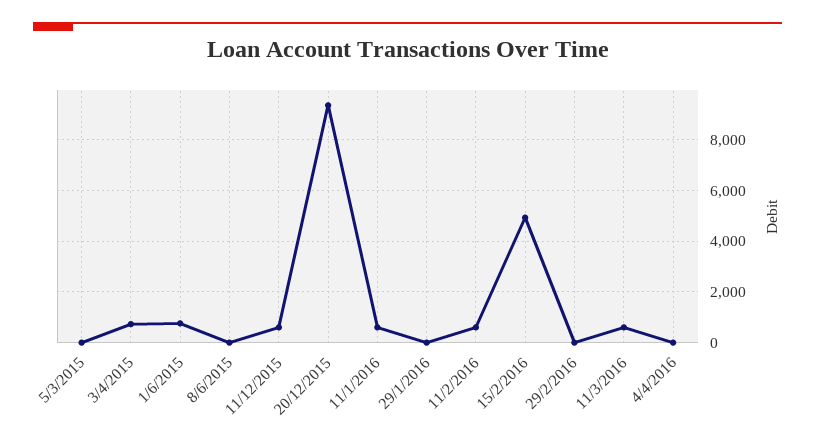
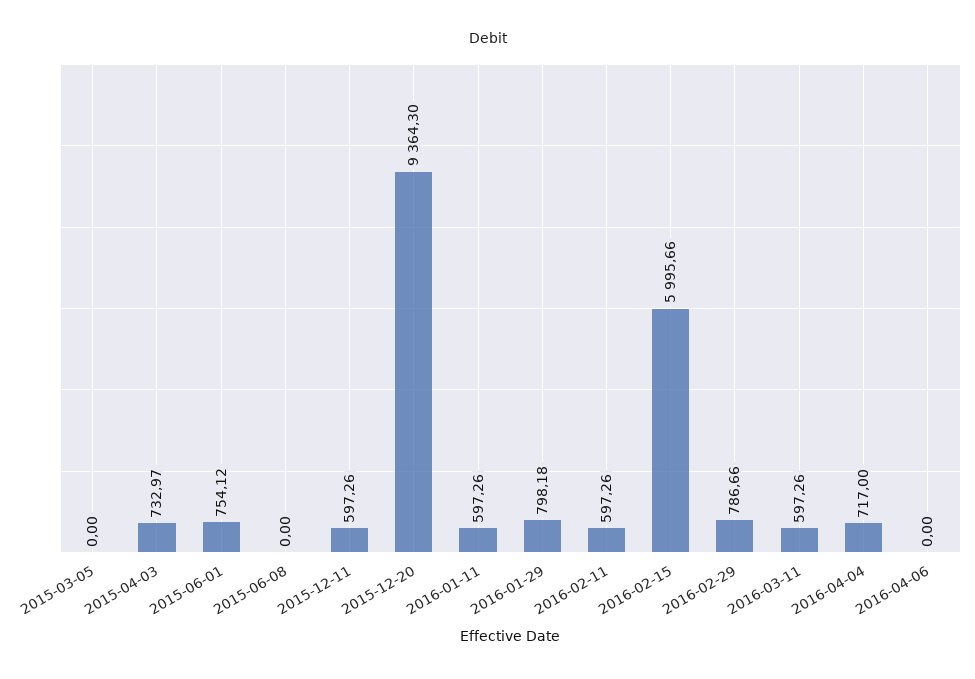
29/1/2016: 0 -> 798.18
15/2/2016: 5000 -> 5995.66
29/2/2016: 0 -> 786.66
4/4/2016: 0 -> 717
2016-04-06: none -> 0

